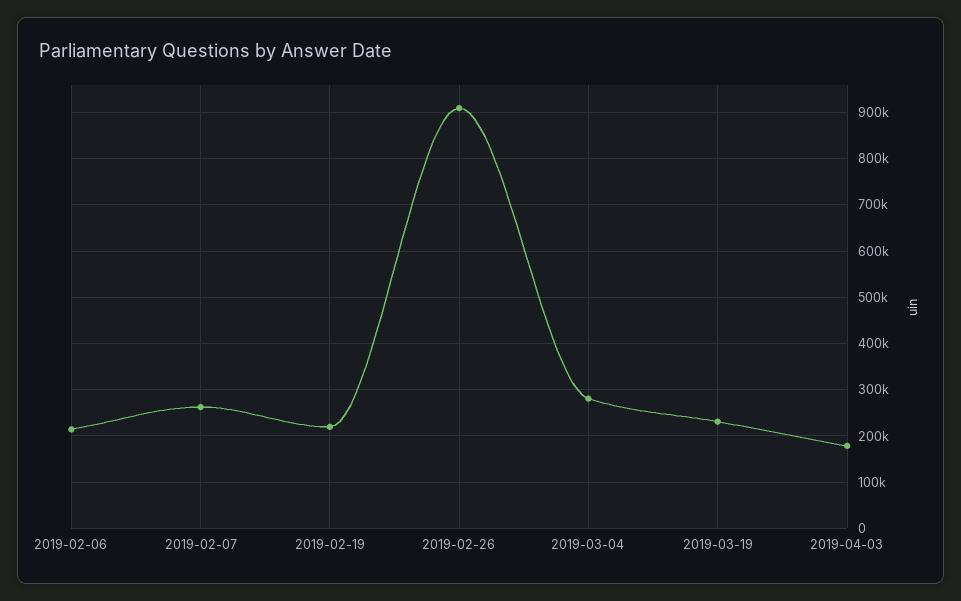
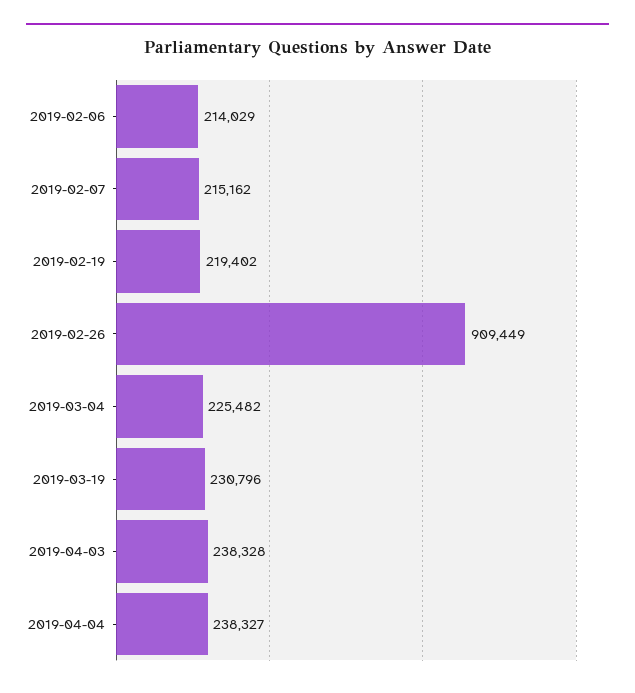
2019-02-07: 260000 -> 215162
2019-03-04: 280000 -> 225482
2019-04-03: 180000 -> 238328
2019-04-04: none -> 238327

